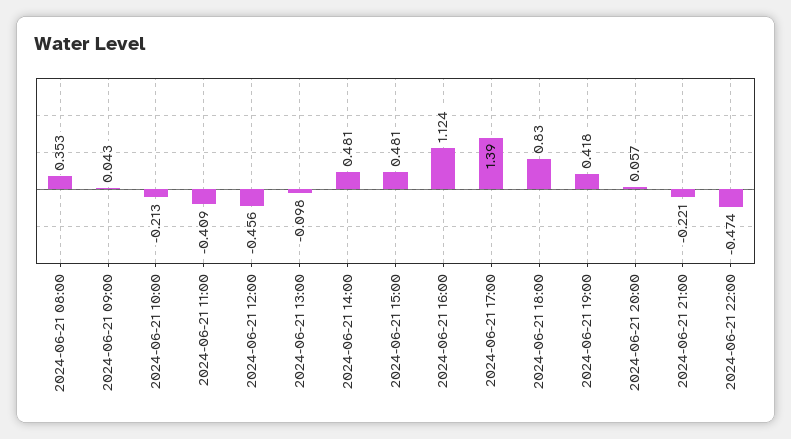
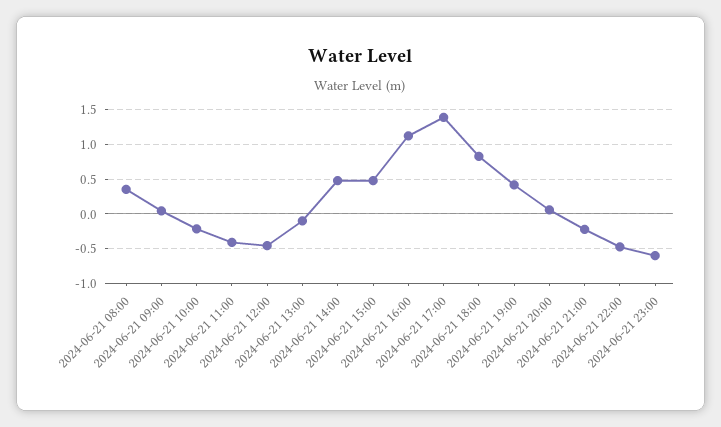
2024-06-21 23:00: none -> -0.6

